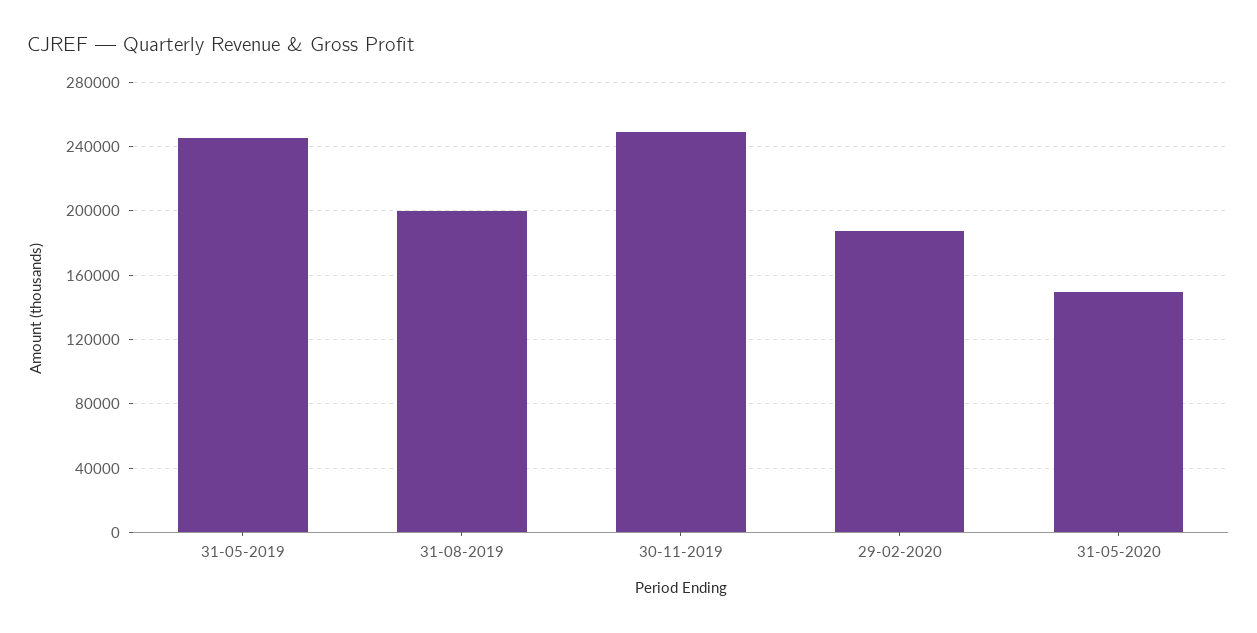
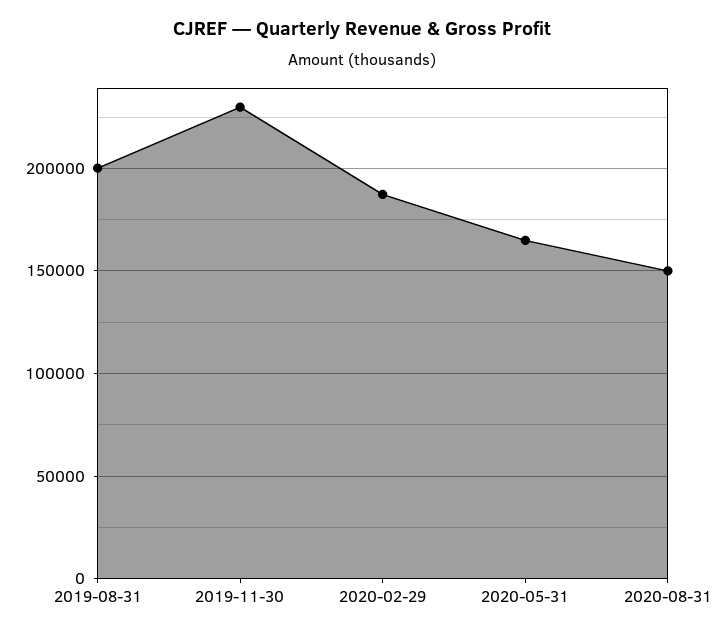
31-05-2019: 245000 -> none
30-11-2019: 250000 -> 230000
31-05-2020: 150000 -> 165000
2020-08-31: none -> 150000

